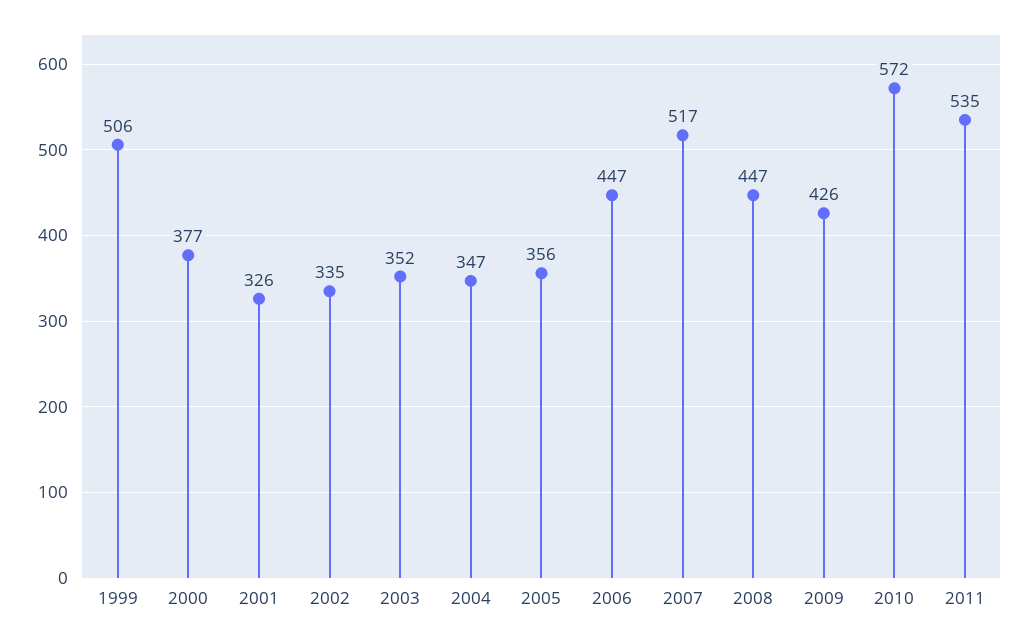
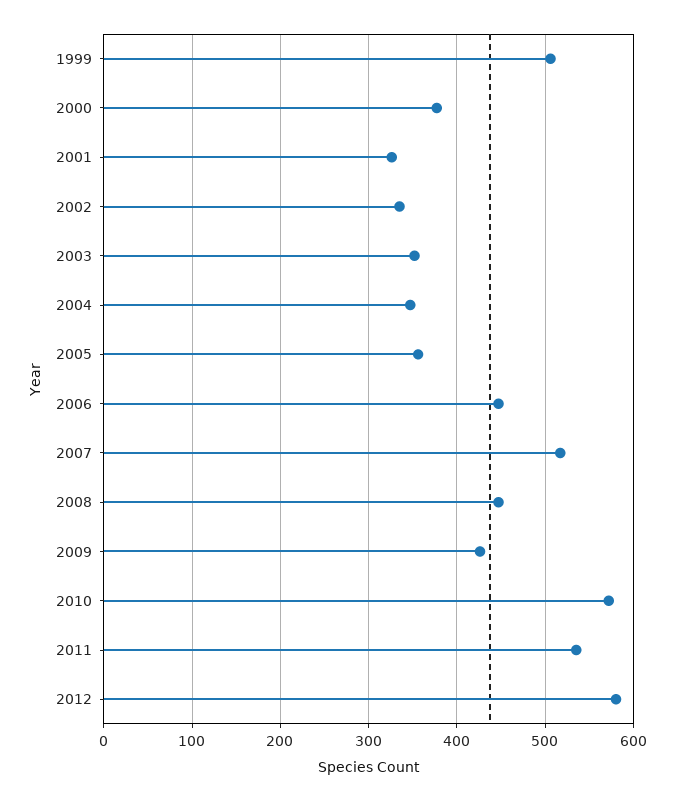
2012: none -> 580

